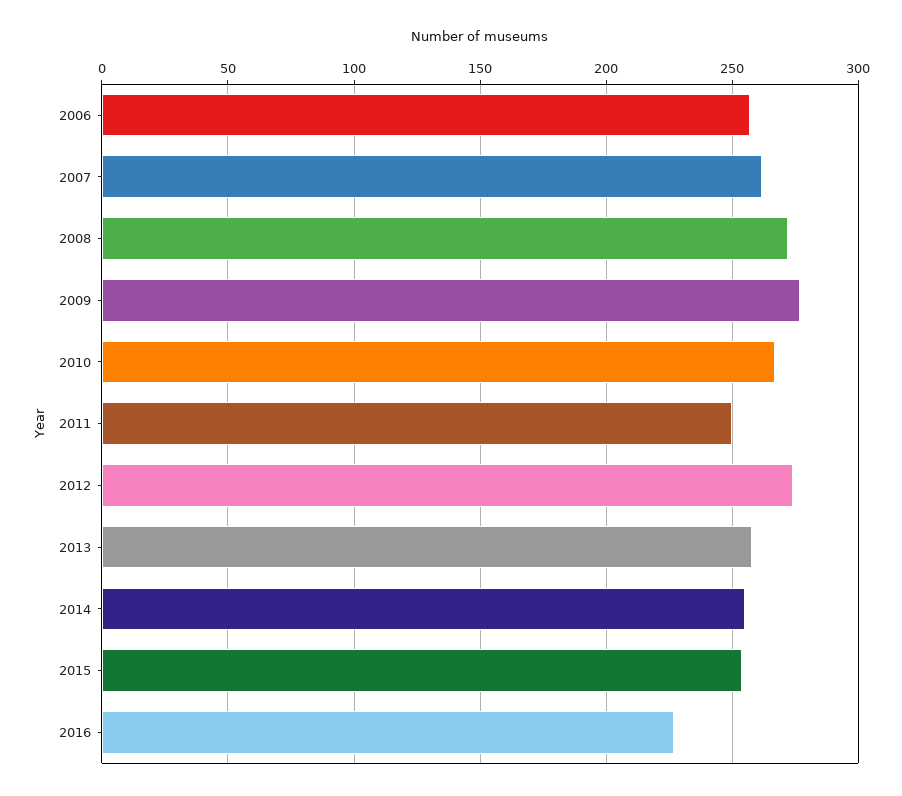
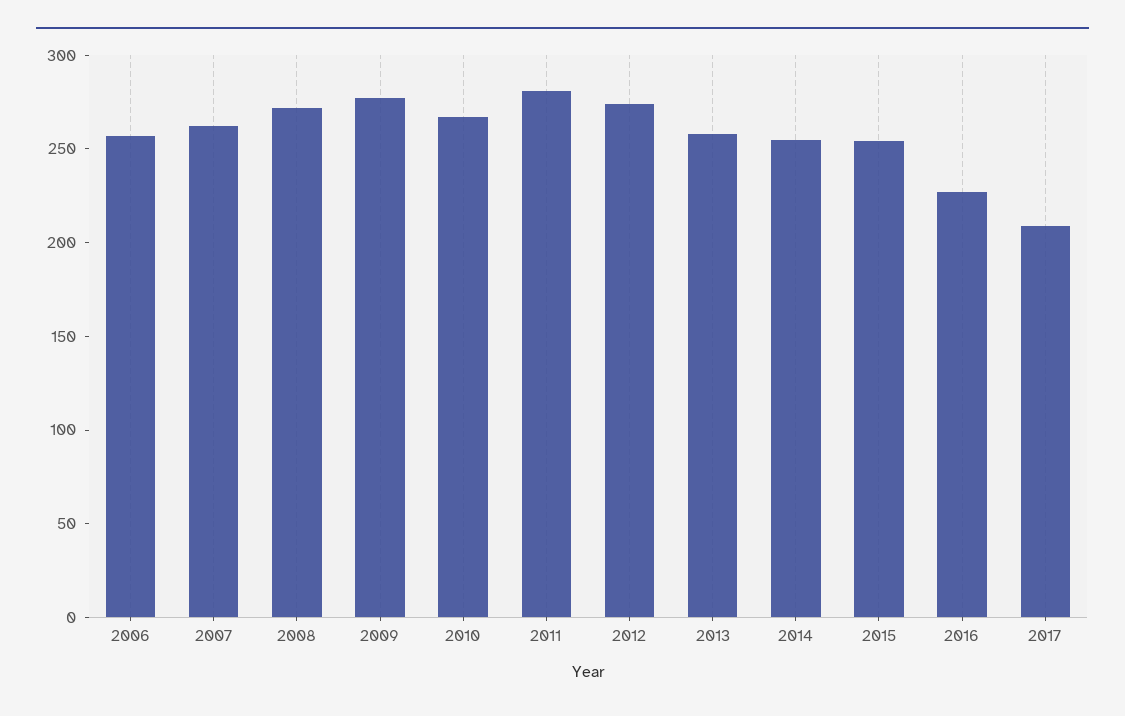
2011: 250 -> 280
2017: none -> 210

